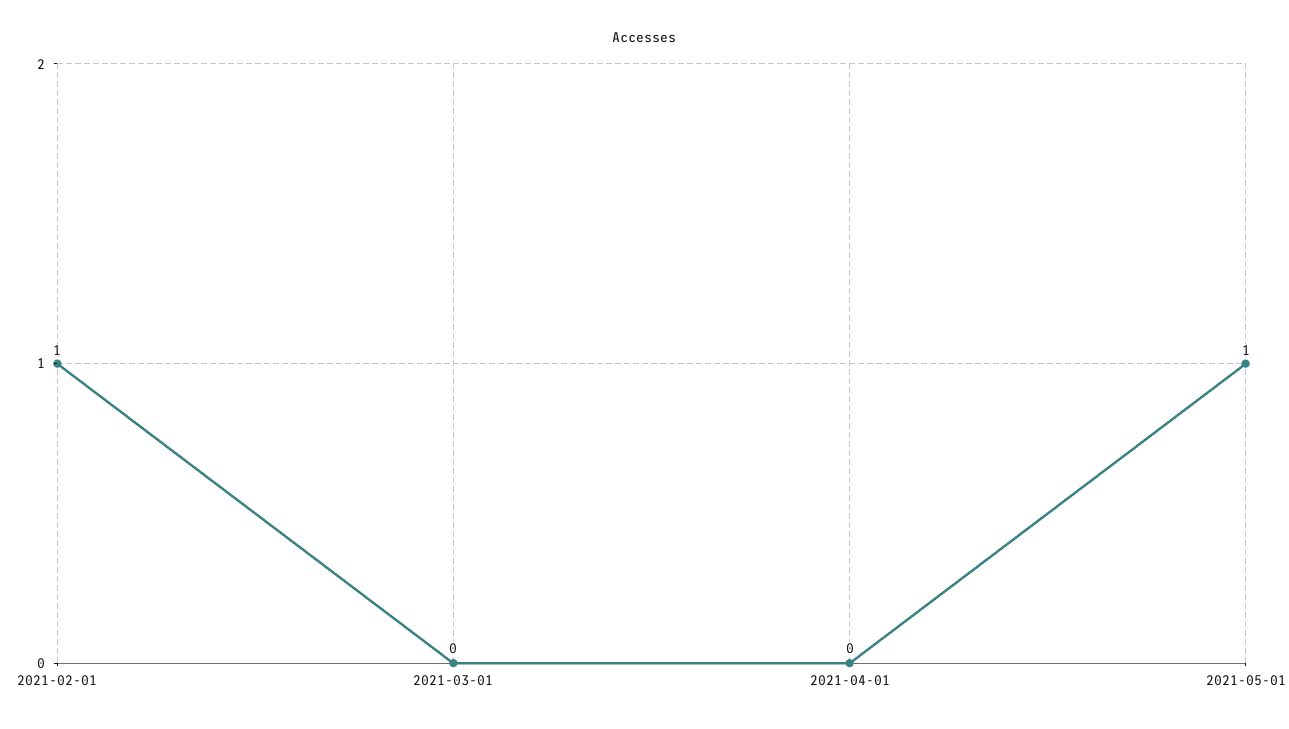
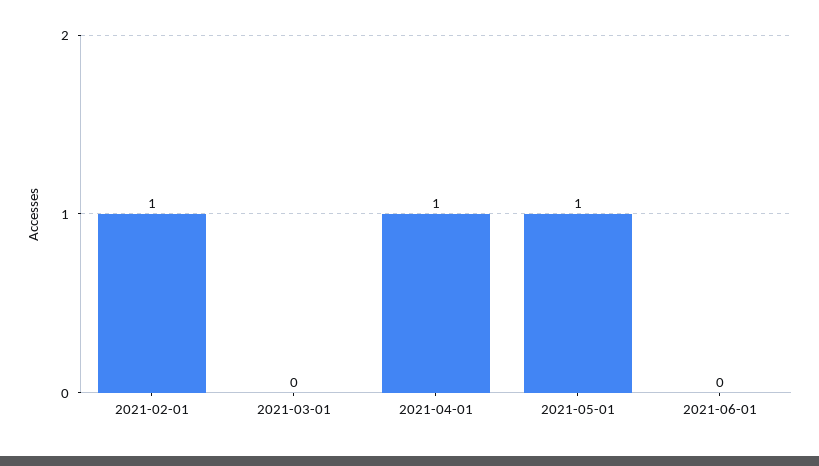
2021-04-01: 0 -> 1
2021-06-01: none -> 0

